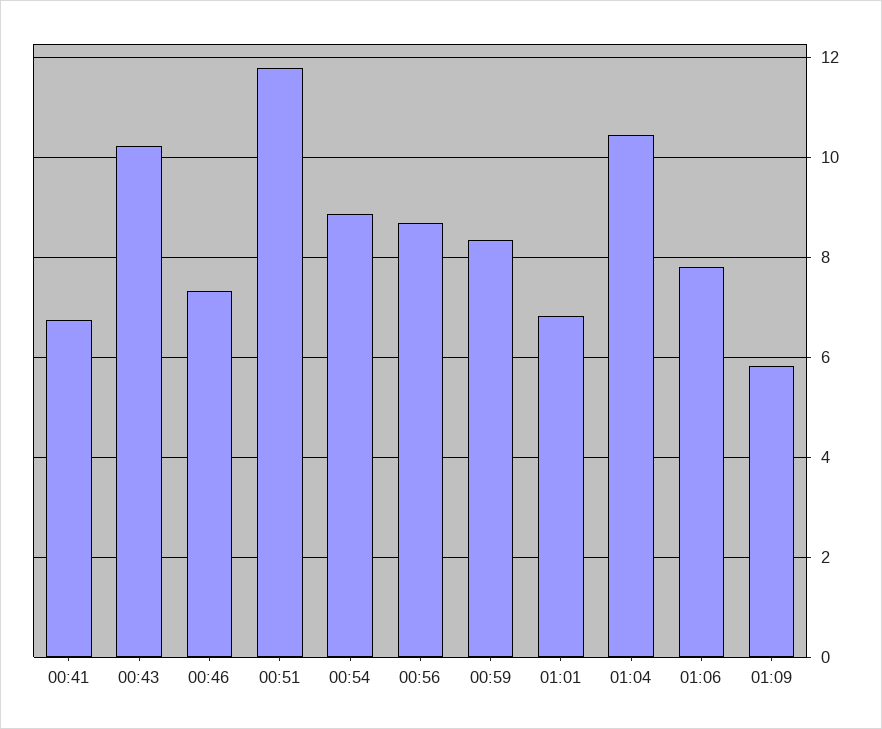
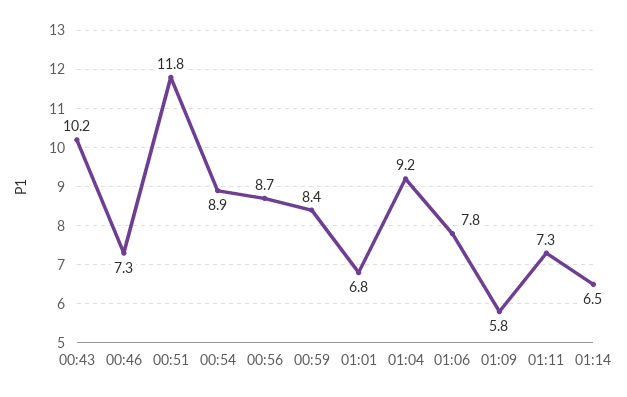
00:41: 6.8 -> none
01:04: 10.4 -> 9.2
01:11: none -> 7.3
01:14: none -> 6.5

